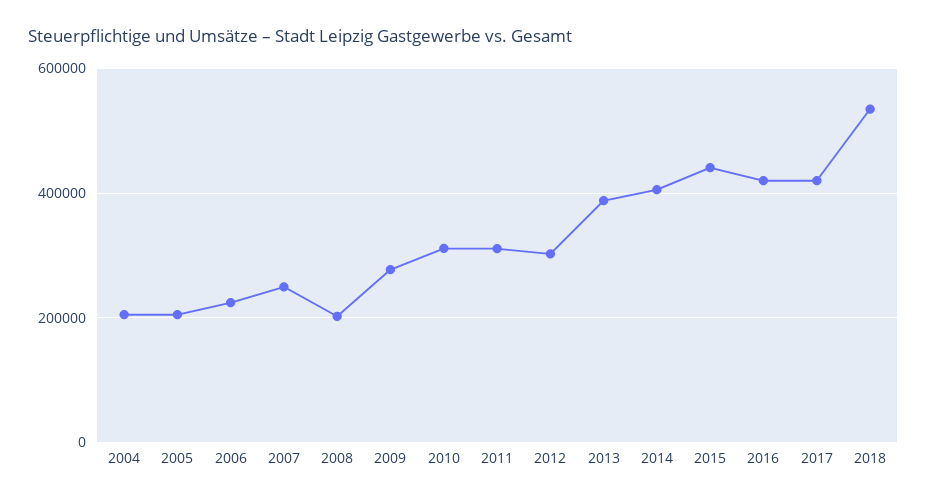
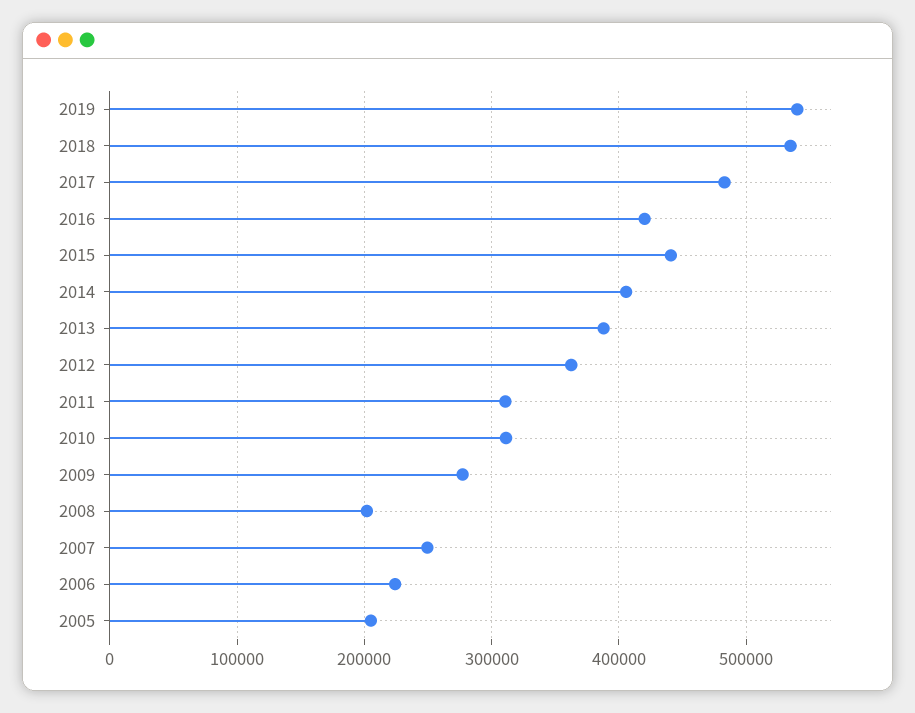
2004: 200000 -> none
2012: 300000 -> 360000
2017: 420000 -> 480000
2019: none -> 540000

